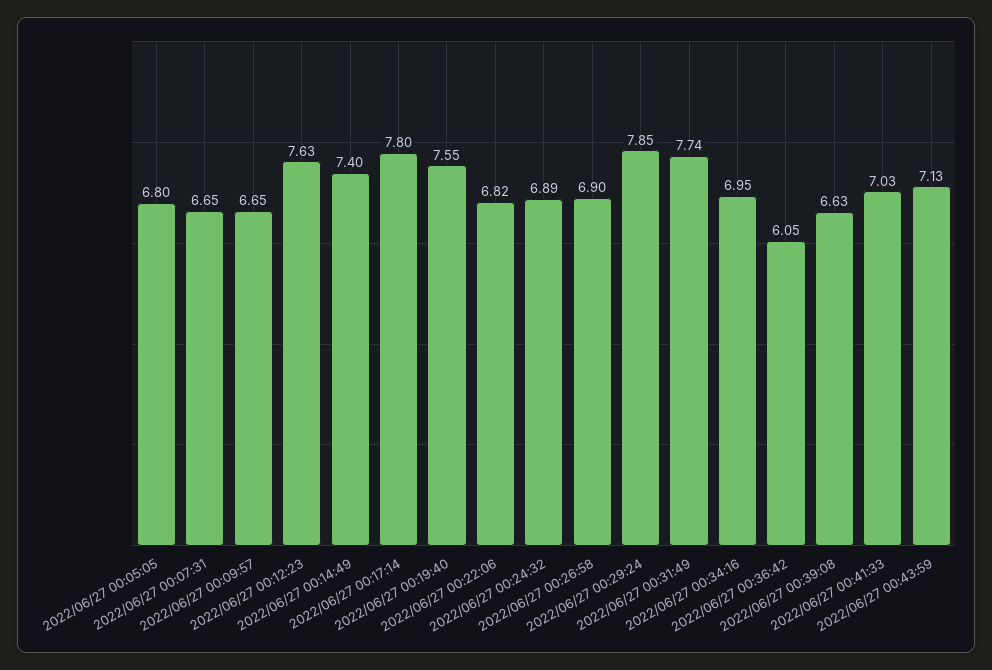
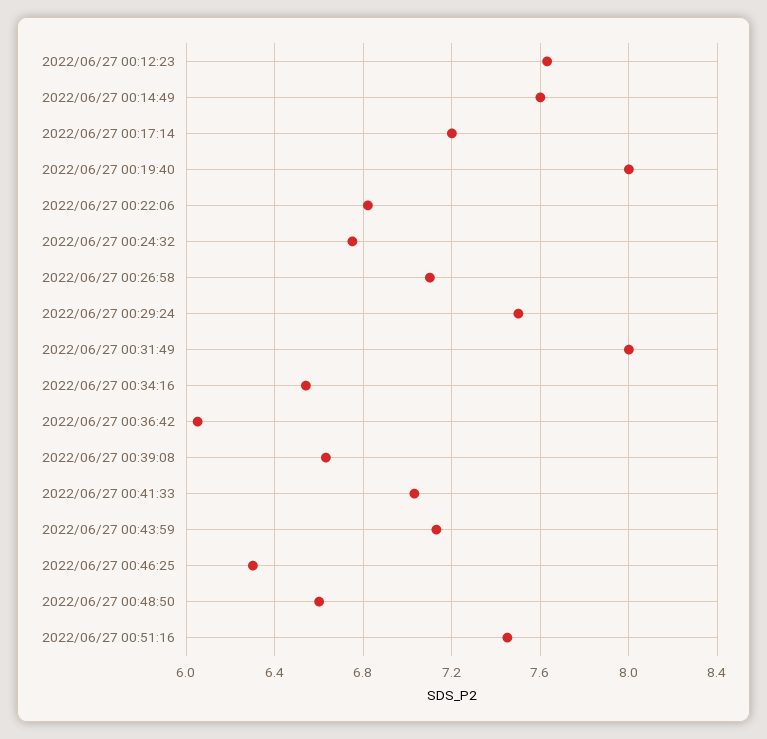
2022/06/27 00:05:05: 6.8 -> none
2022/06/27 00:07:31: 6.65 -> none
2022/06/27 00:09:57: 6.65 -> none
2022/06/27 00:14:49: 7.4 -> 7.6
2022/06/27 00:17:14: 7.8 -> 7.2
2022/06/27 00:19:40: 7.55 -> 8
2022/06/27 00:24:32: 6.89 -> 6.75
2022/06/27 00:26:58: 6.9 -> 7.1
2022/06/27 00:29:24: 7.85 -> 7.5
2022/06/27 00:31:49: 7.74 -> 8
2022/06/27 00:34:16: 6.95 -> 6.55
2022/06/27 00:46:25: none -> 6.3
2022/06/27 00:48:50: none -> 6.6
2022/06/27 00:51:16: none -> 7.45

